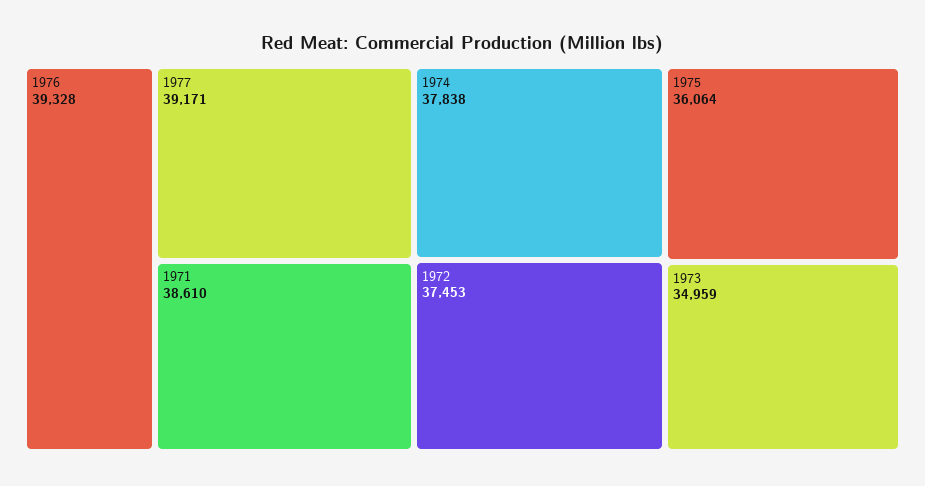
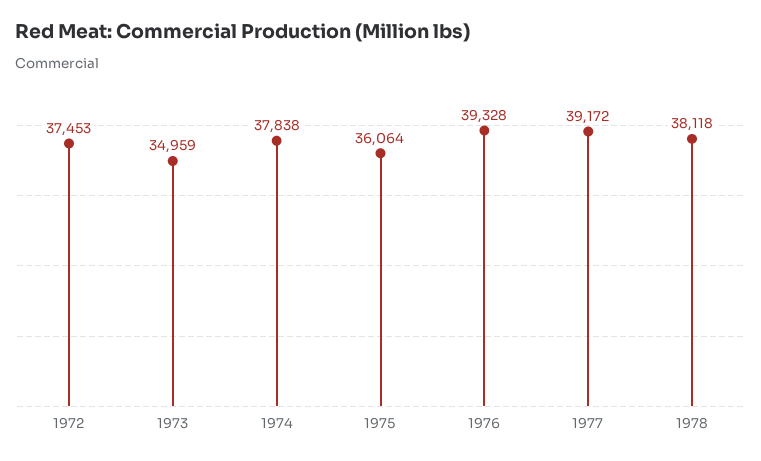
1977: 39171 -> 39172
1971: 38610 -> none
1978: none -> 38118

